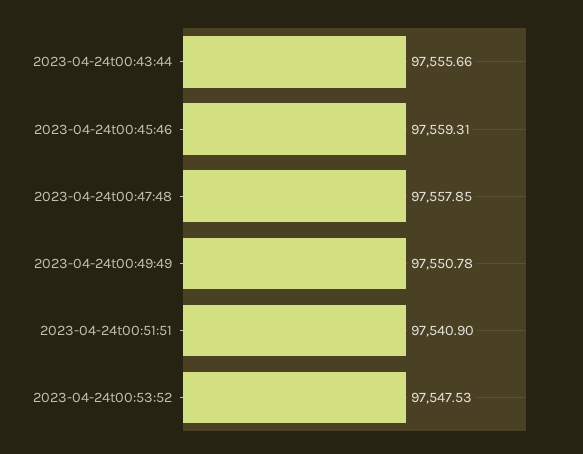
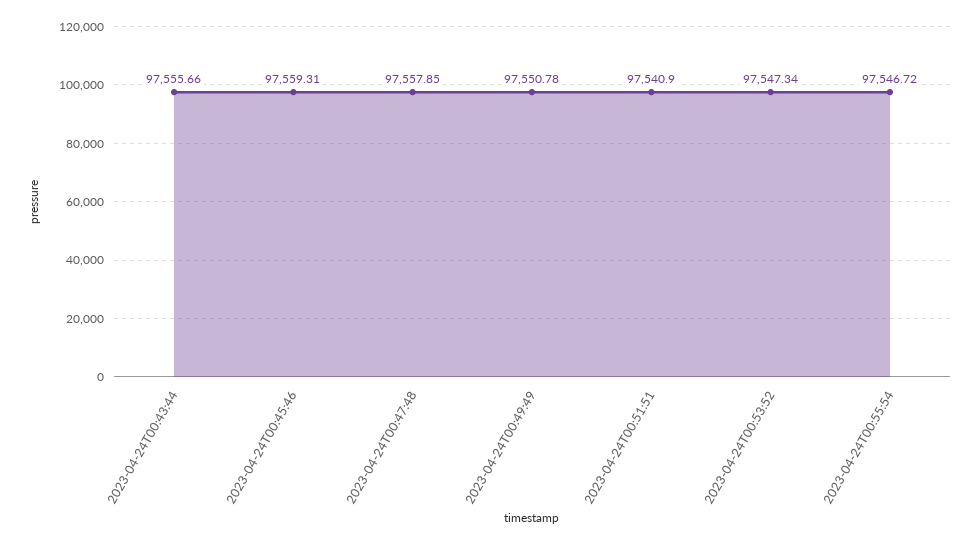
2023-04-24t00:53:52: 97547.53 -> 97547.34
2023-04-24T00:55:54: none -> 97546.72

